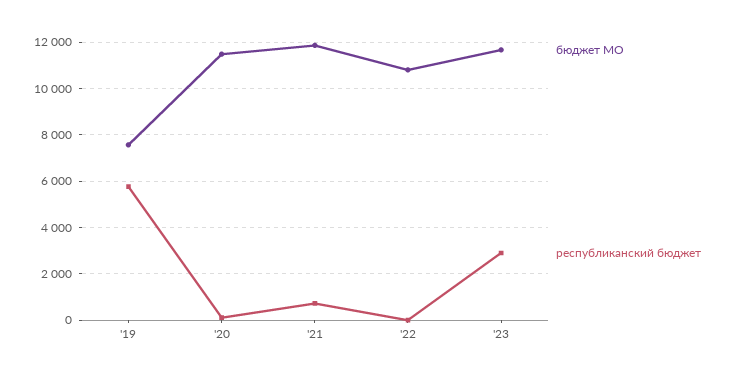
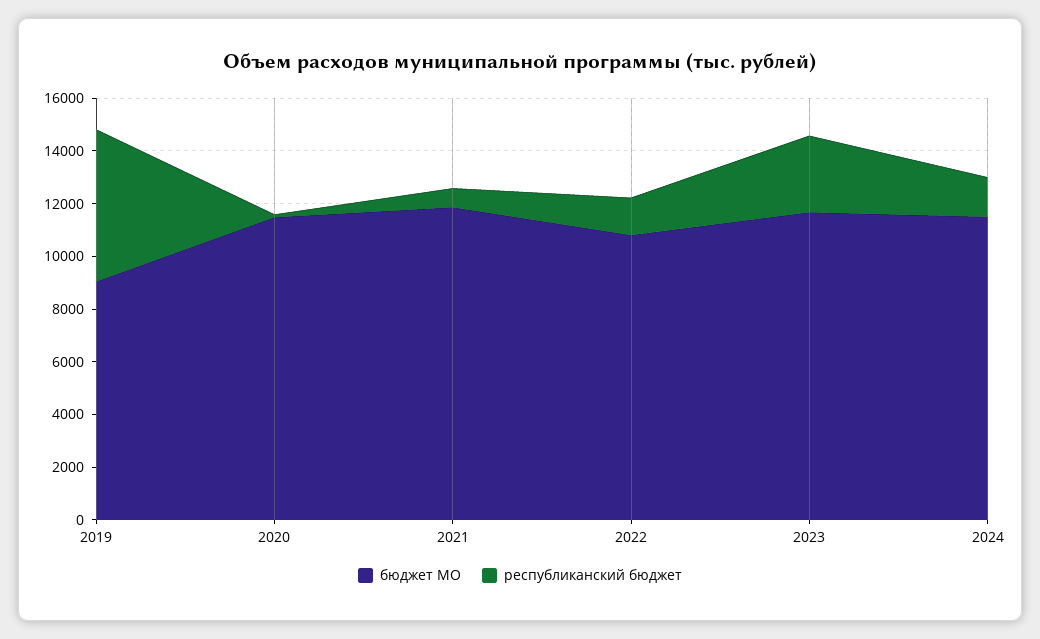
бюджет МО, '19: 7500 -> 9000
республиканский бюджет, '22: 0 -> 1500
бюджет МО, 2024: none -> 11500
республиканский бюджет, 2024: none -> 1500

